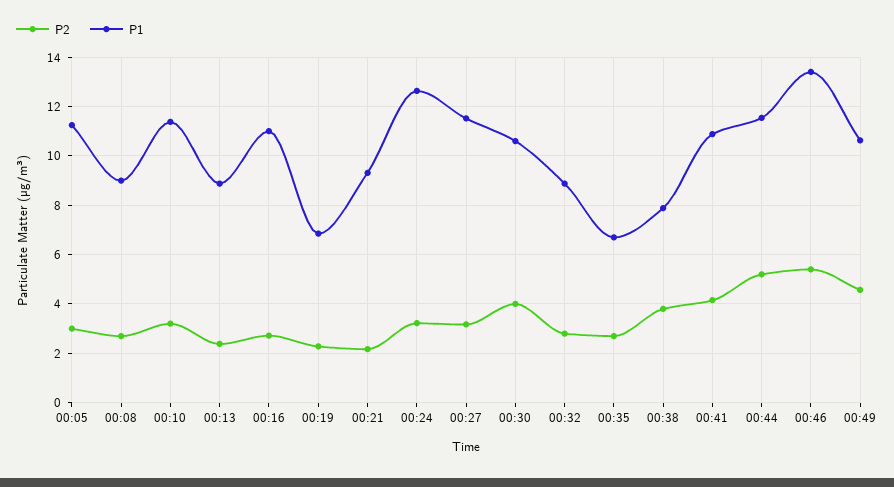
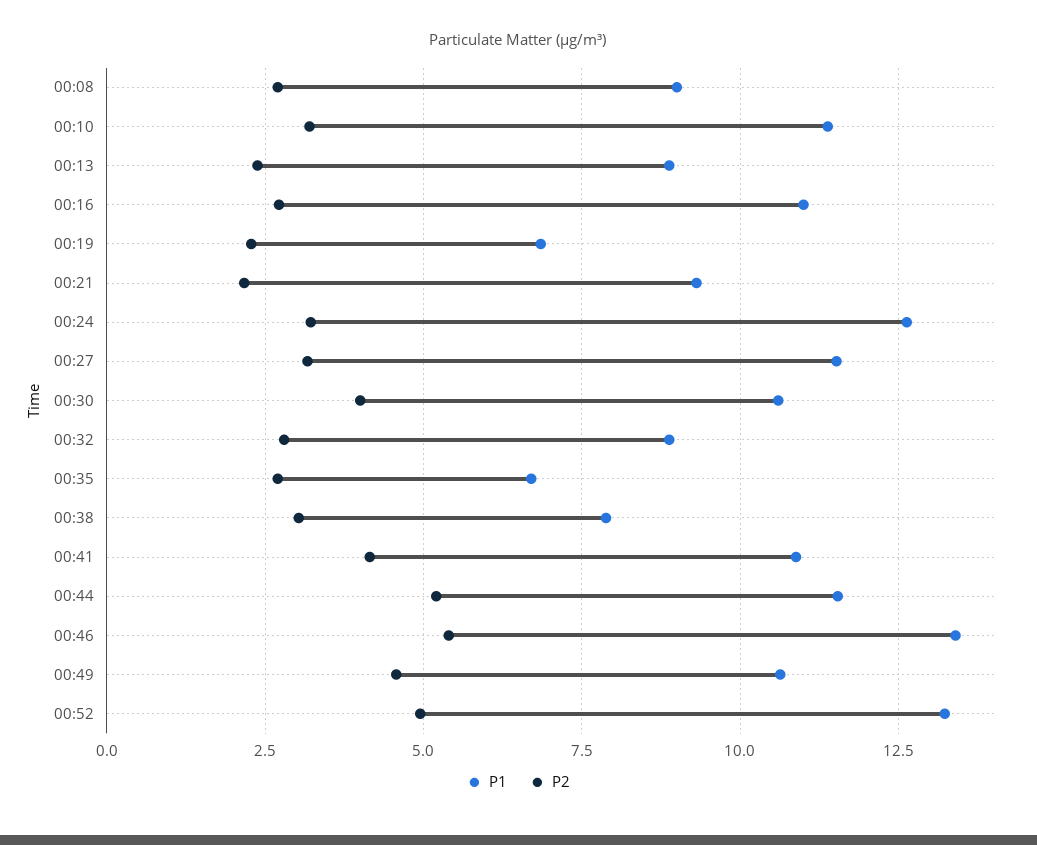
P2, 00:05: 3 -> none
P1, 00:05: 11.25 -> none
P2, 00:38: 3.75 -> 3
P1, 00:52: none -> 13.25
P2, 00:52: none -> 5

